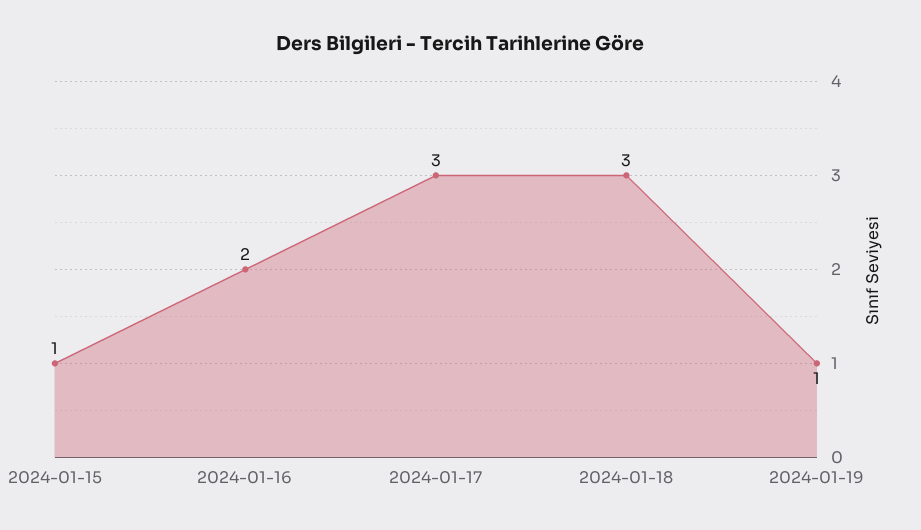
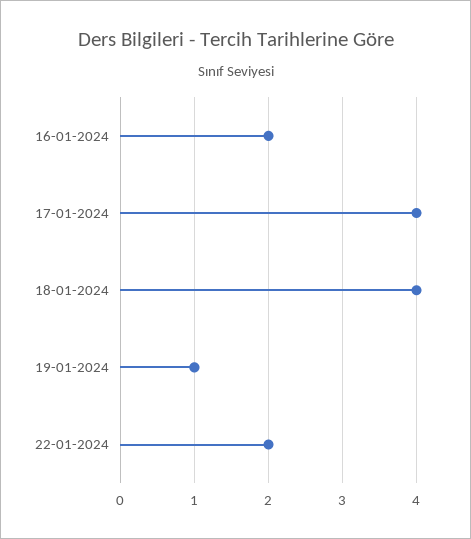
2024-01-15: 1 -> none
2024-01-17: 3 -> 4
2024-01-18: 3 -> 4
22-01-2024: none -> 2

